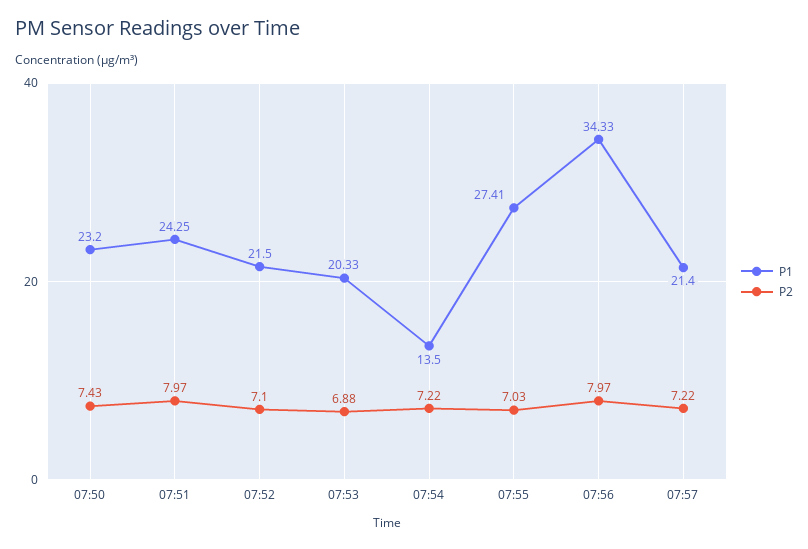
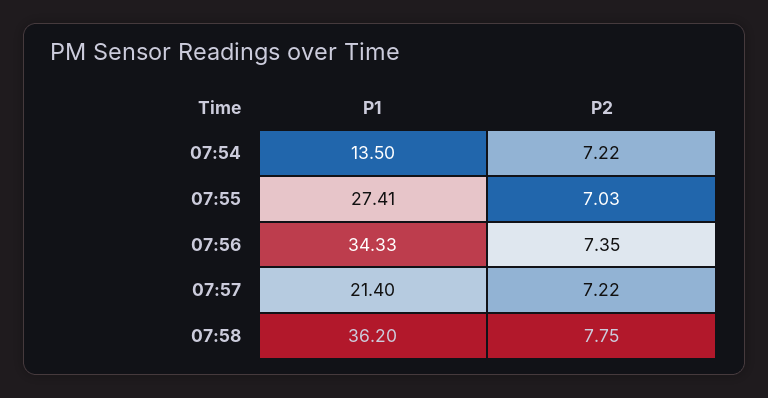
P1, 07:50: 23.2 -> none
P2, 07:50: 7.43 -> none
P1, 07:51: 24.25 -> none
P2, 07:51: 7.97 -> none
P1, 07:52: 21.5 -> none
P2, 07:52: 7.1 -> none
P1, 07:53: 20.33 -> none
P2, 07:53: 6.88 -> none
P2, 07:56: 7.97 -> 7.35
P1, 07:58: none -> 36.2
P2, 07:58: none -> 7.75

